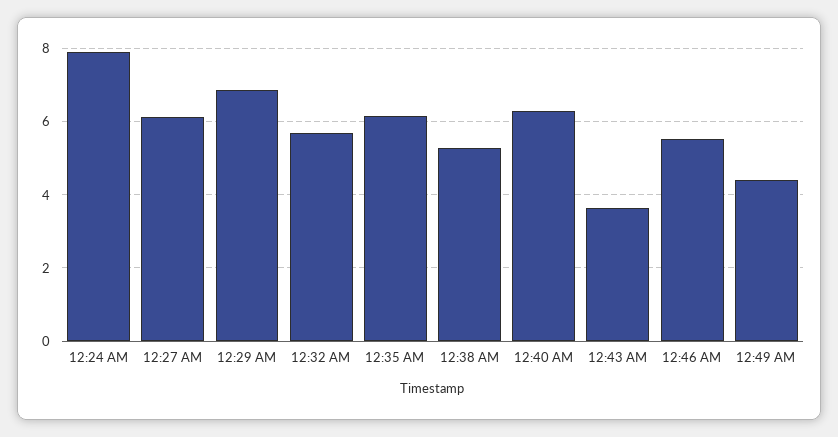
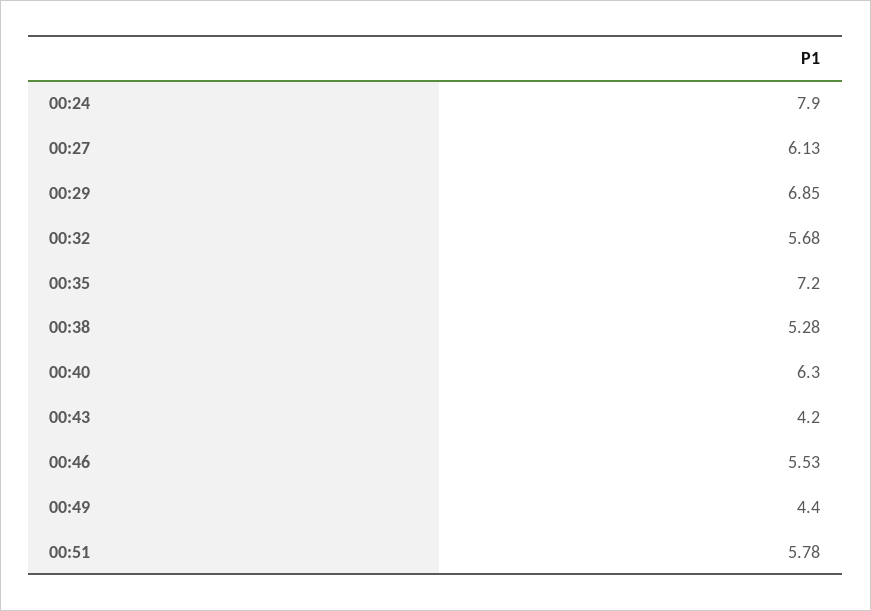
12:35 AM: 6.2 -> 7.2
12:43 AM: 3.6 -> 4.2
00:51: none -> 5.78

